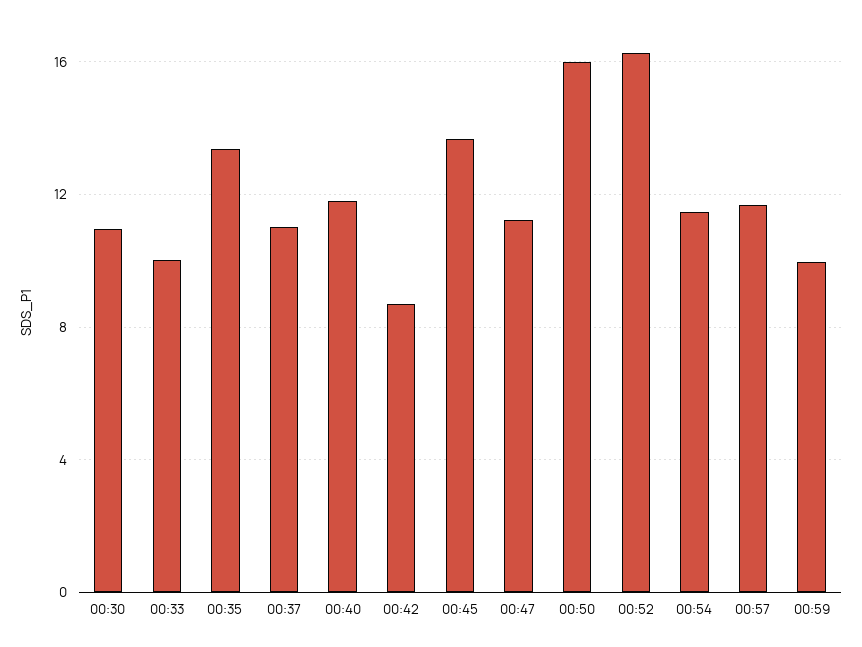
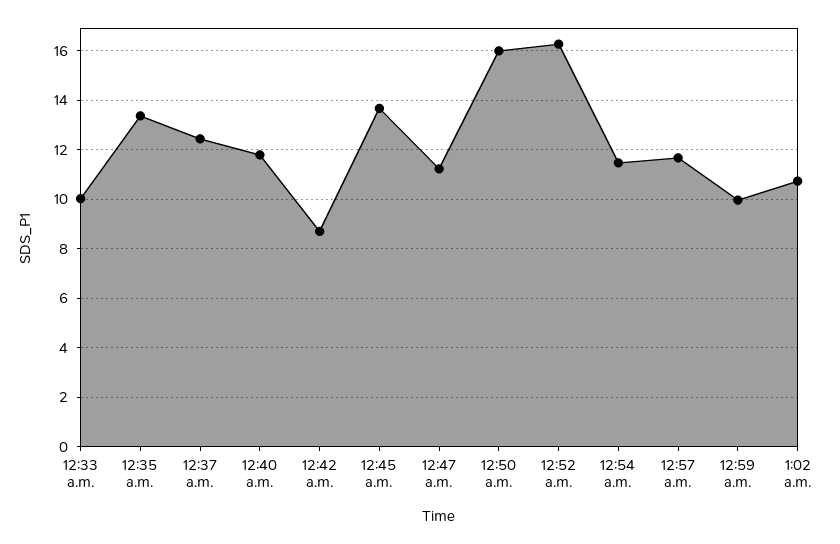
00:30: 11 -> none
00:37: 11 -> 12.5
1:02 a.m.: none -> 10.75

